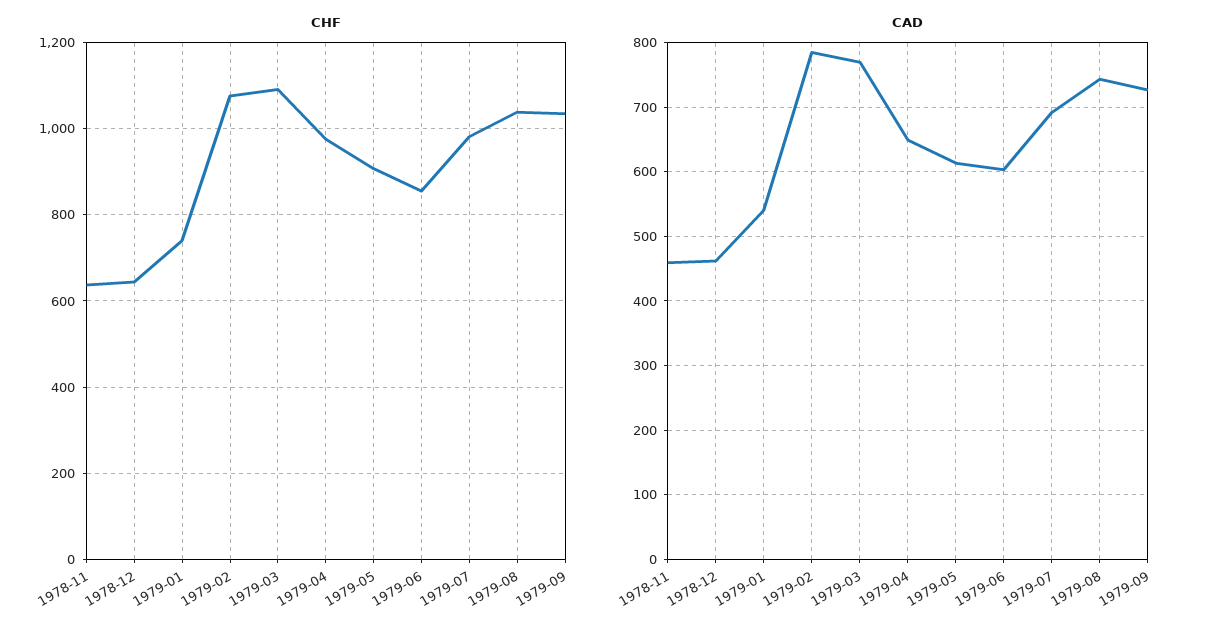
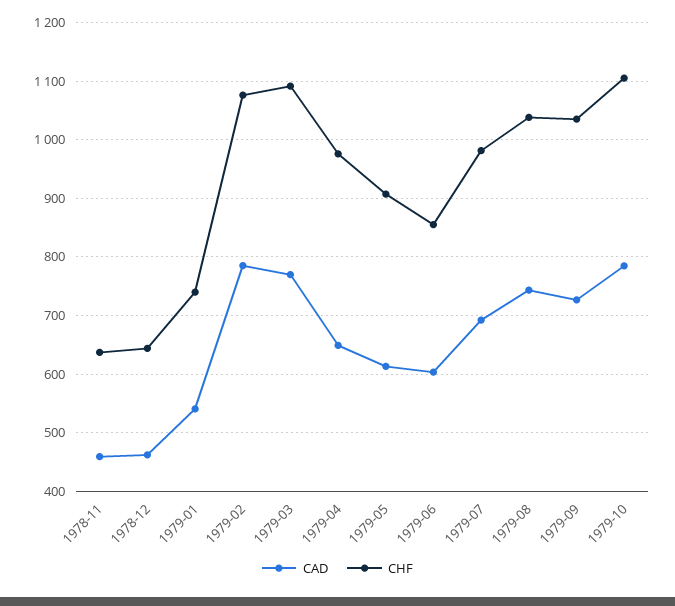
CAD, 1979-10: none -> 780
CHF, 1979-10: none -> 1100

